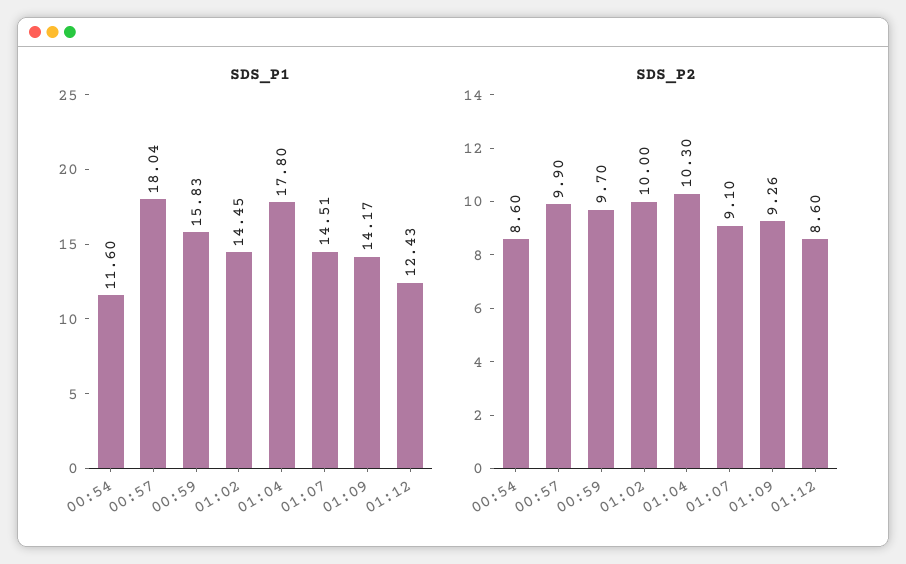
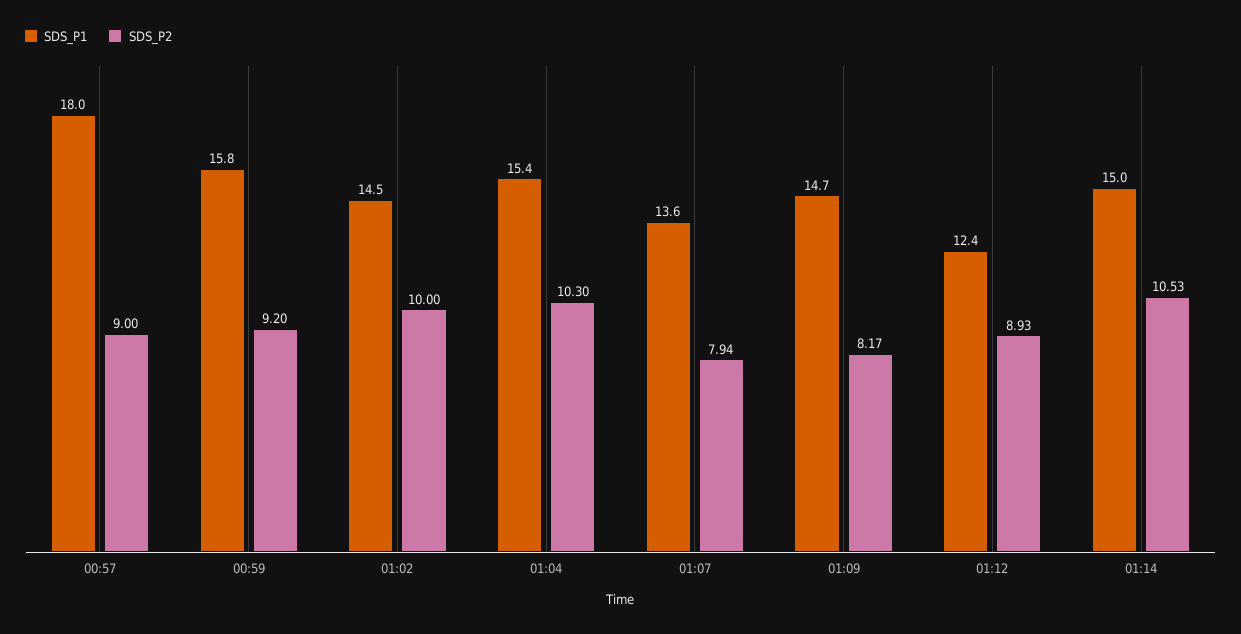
SDS_P1, 00:54: 11.6 -> none
SDS_P1, 01:04: 17.8 -> 15.4
SDS_P1, 01:07: 14.51 -> 13.6
SDS_P1, 01:09: 14.17 -> 14.7
SDS_P2, 00:54: 8.6 -> none
SDS_P2, 00:57: 9.9 -> 9
SDS_P2, 00:59: 9.7 -> 9.2
SDS_P2, 01:07: 9.1 -> 7.94
SDS_P2, 01:09: 9.26 -> 8.17
SDS_P2, 01:12: 8.6 -> 8.93
SDS_P1, 01:14: none -> 15
SDS_P2, 01:14: none -> 10.53

